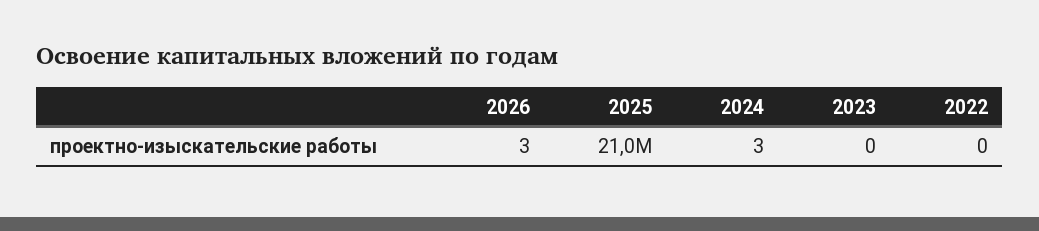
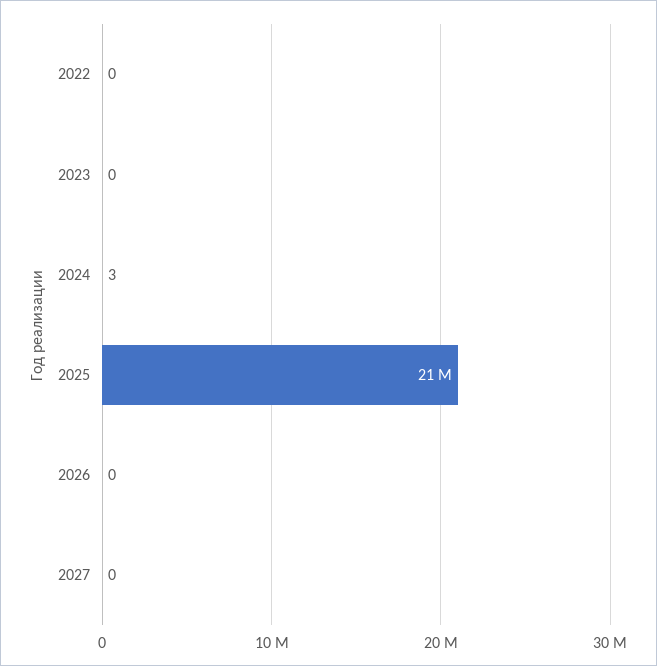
2026: 3 -> 0
2027: none -> 0

